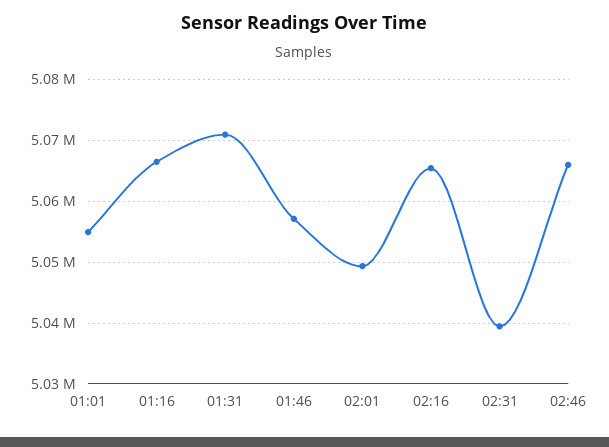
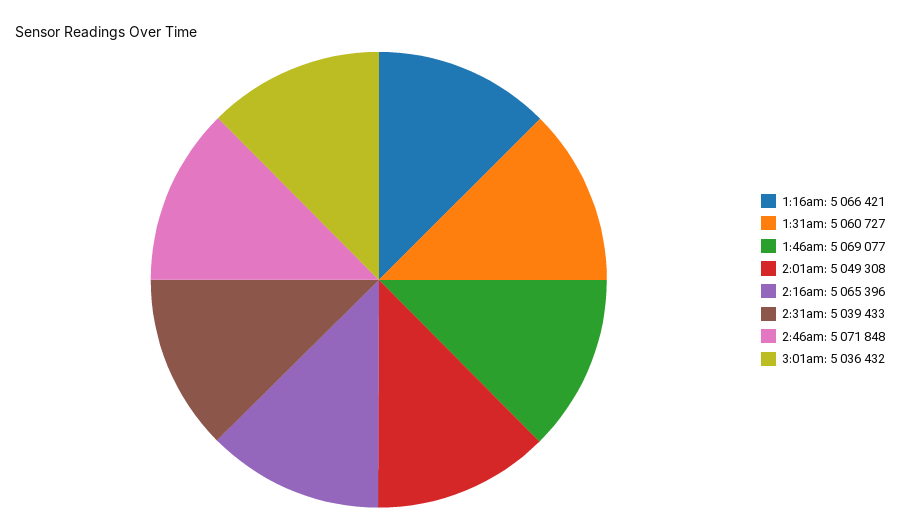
01:01: 5055000 -> none
01:31: 5071000 -> 5060727
01:46: 5057000 -> 5069077
02:46: 5066000 -> 5071848
3:01am: none -> 5036432

